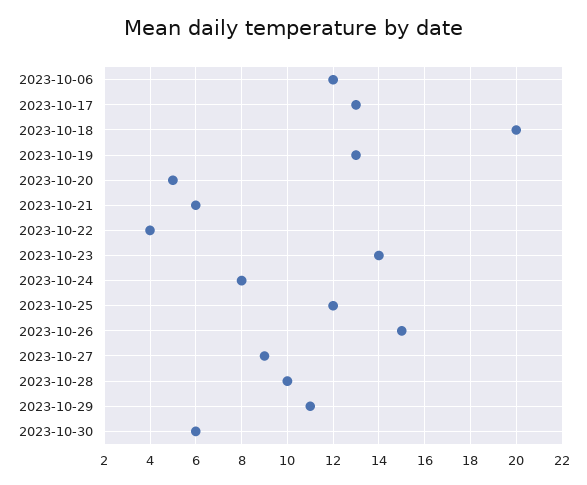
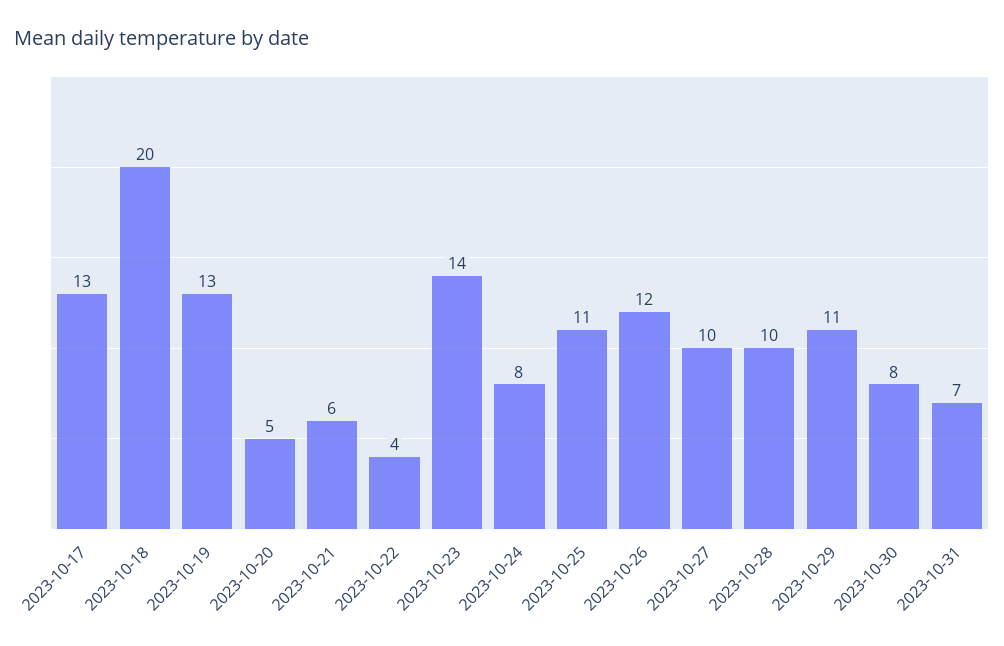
2023-10-06: 12 -> none
2023-10-25: 12 -> 11
2023-10-26: 15 -> 12
2023-10-27: 9 -> 10
2023-10-30: 6 -> 8
2023-10-31: none -> 7

